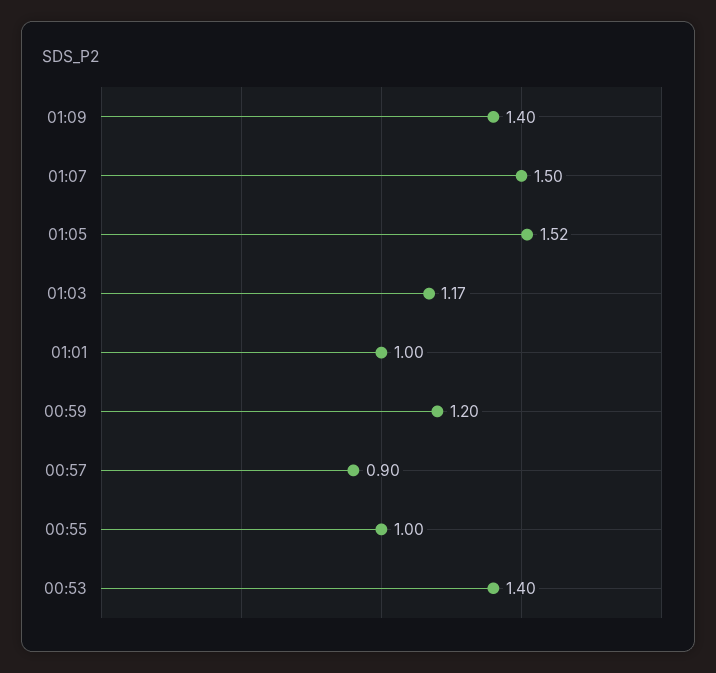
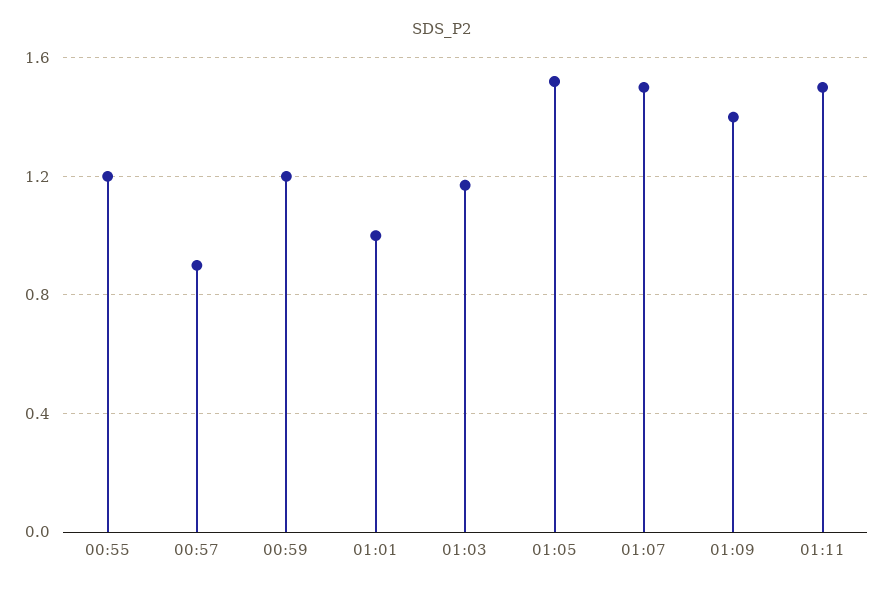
00:55: 1 -> 1.2
00:53: 1.4 -> none
01:11: none -> 1.5

